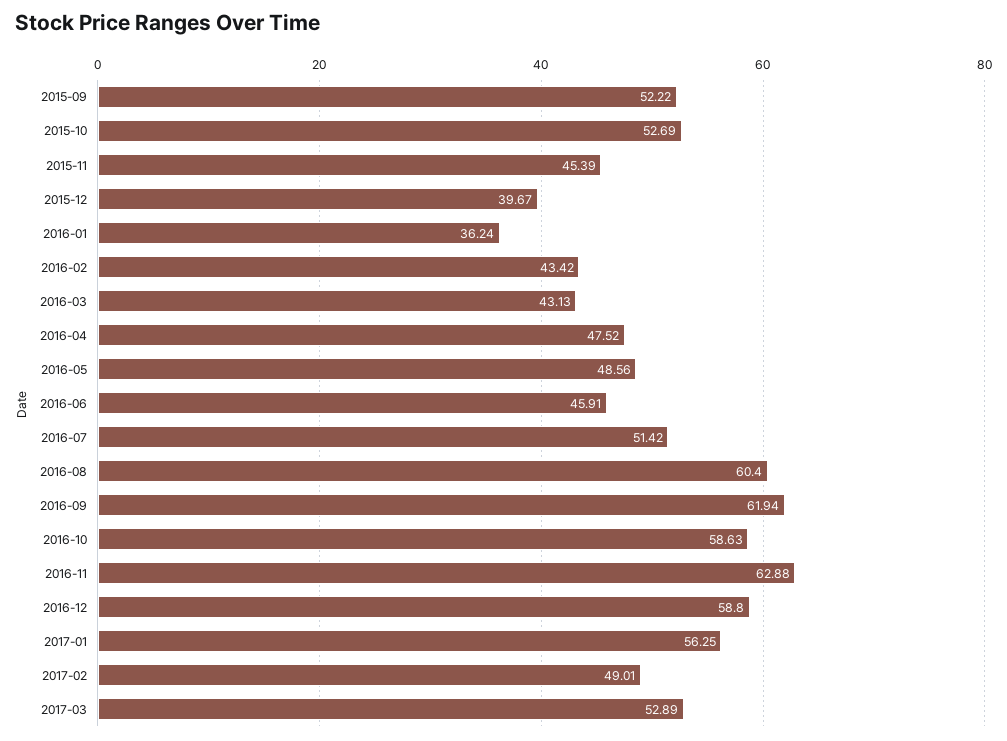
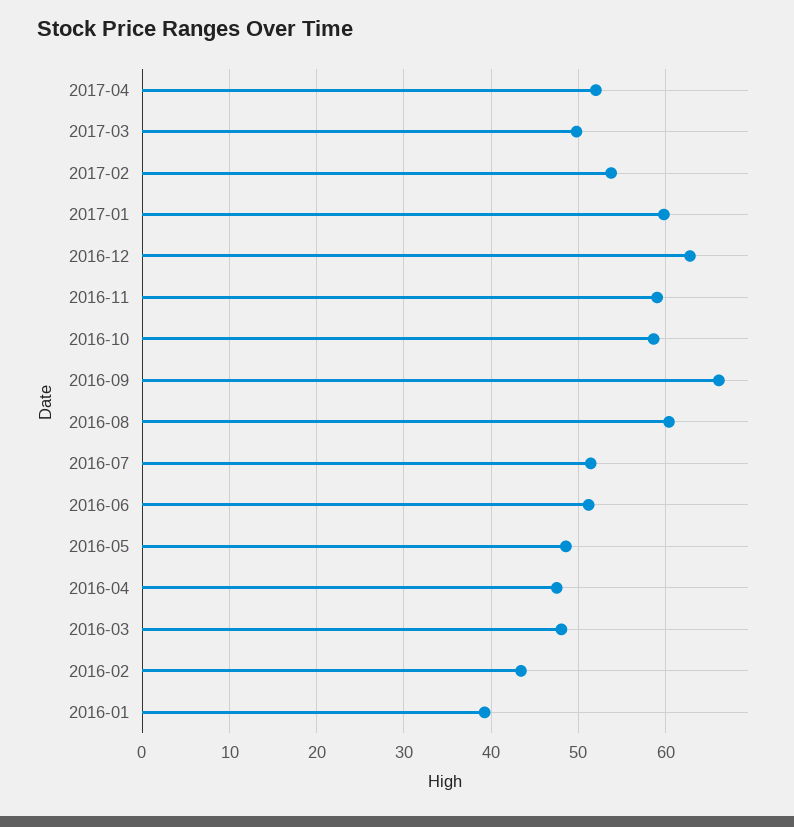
2015-09: 52.22 -> none
2015-10: 52.69 -> none
2015-11: 45.39 -> none
2015-12: 39.67 -> none
2016-01: 36.24 -> 39
2016-03: 43.13 -> 48
2016-06: 45.91 -> 51
2016-09: 61.94 -> 66
2016-11: 62.88 -> 59
2016-12: 58.8 -> 63
2017-01: 56.25 -> 60
2017-02: 49.01 -> 54
2017-03: 52.89 -> 50
2017-04: none -> 52

